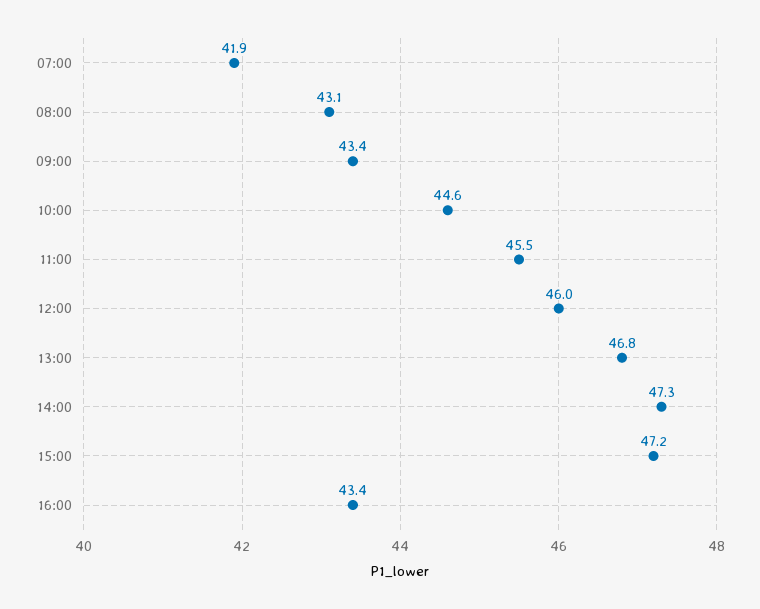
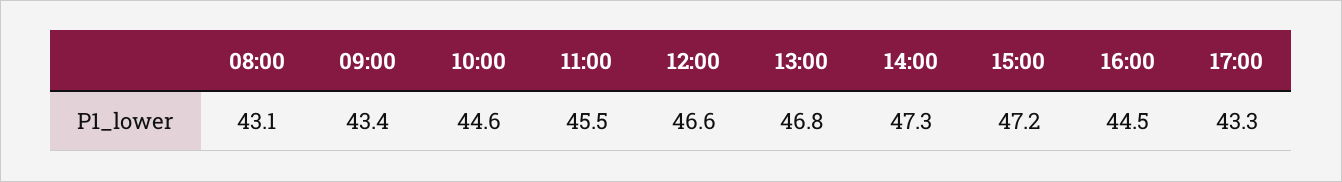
07:00: 41.9 -> none
12:00: 46 -> 46.6
16:00: 43.4 -> 44.5
17:00: none -> 43.3

